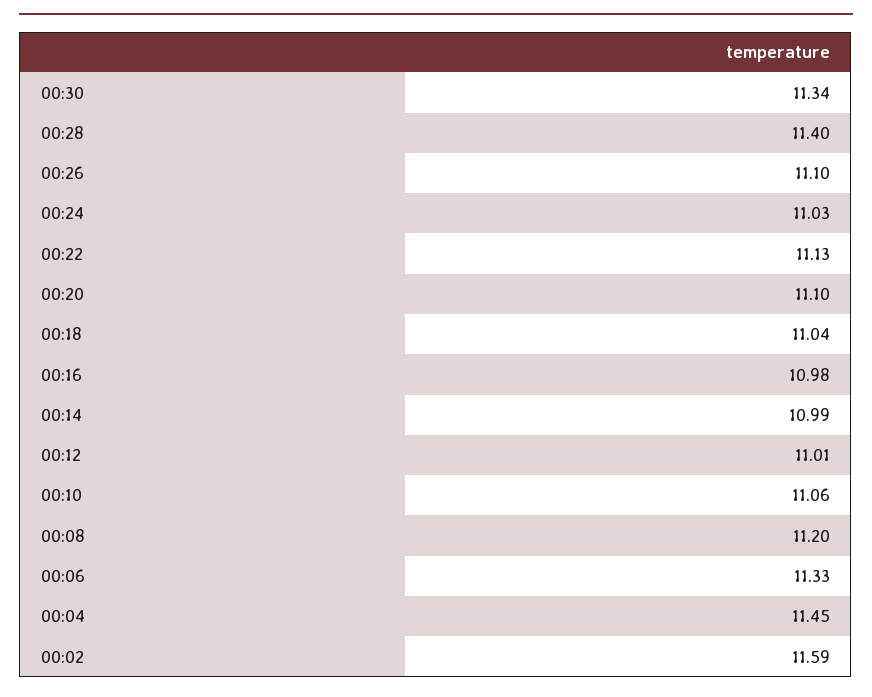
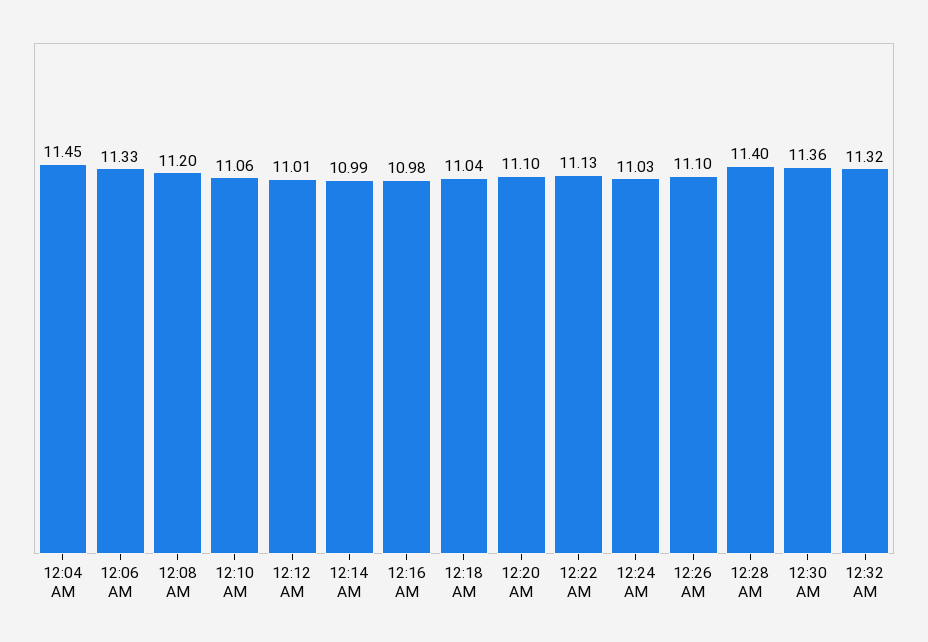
00:30: 11.34 -> 11.36
00:02: 11.59 -> none
12:32 AM: none -> 11.32

